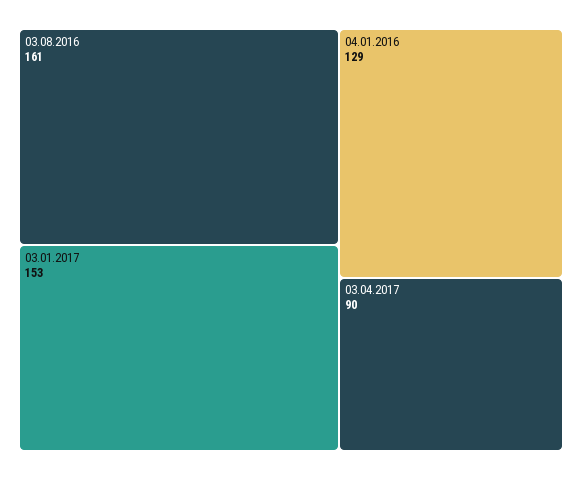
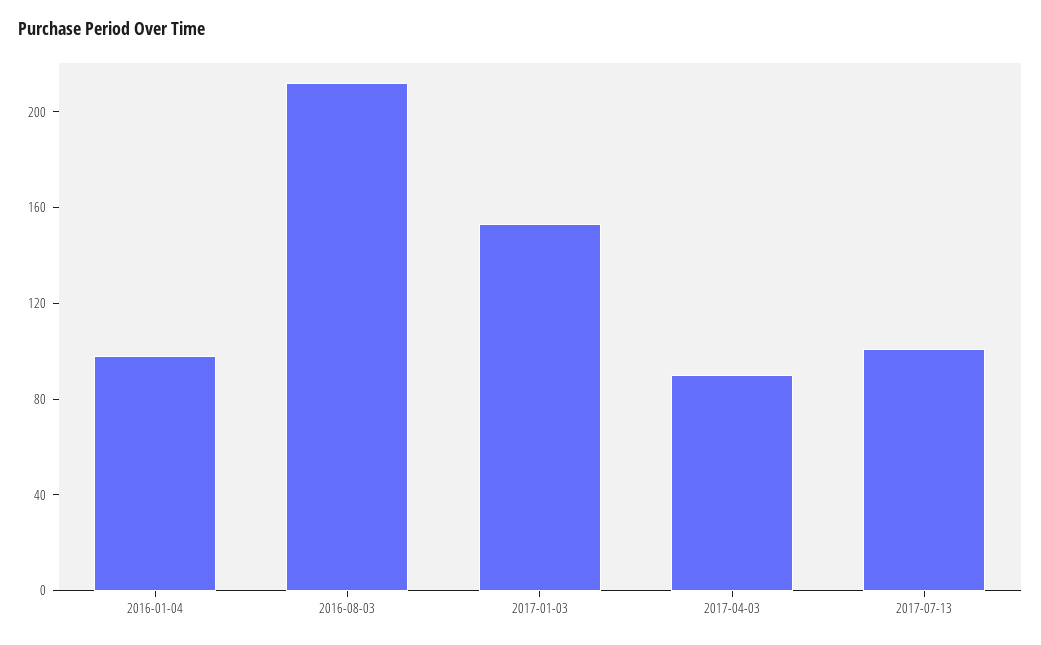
03.08.2016: 161 -> 210
04.01.2016: 129 -> 100
2017-07-13: none -> 100

